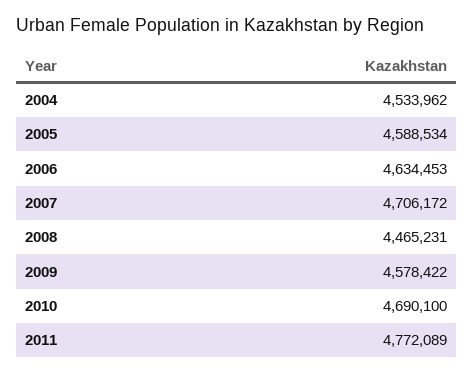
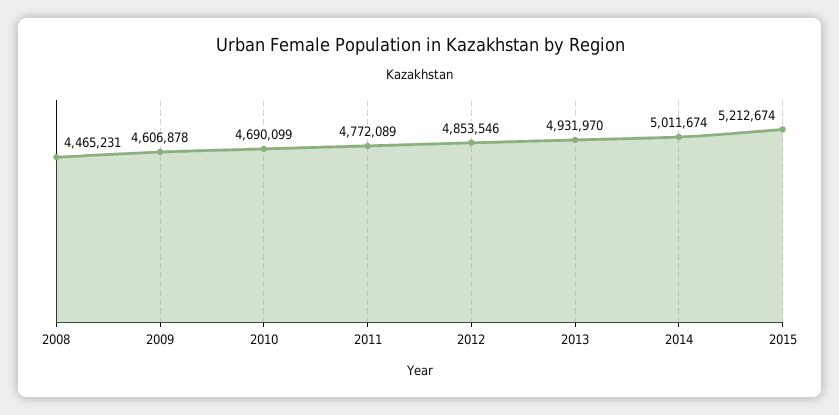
2004: 4533962 -> none
2005: 4588534 -> none
2006: 4634453 -> none
2007: 4706172 -> none
2009: 4578422 -> 4606878
2010: 4690100 -> 4690099
2012: none -> 4853546
2013: none -> 4931970
2014: none -> 5011674
2015: none -> 5212674

